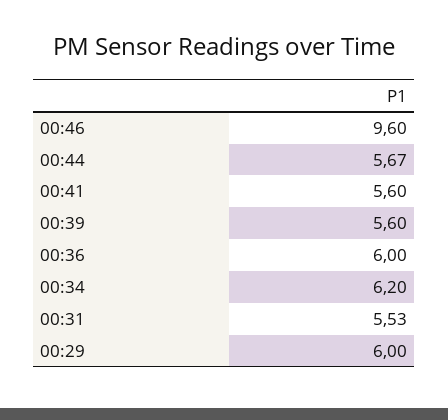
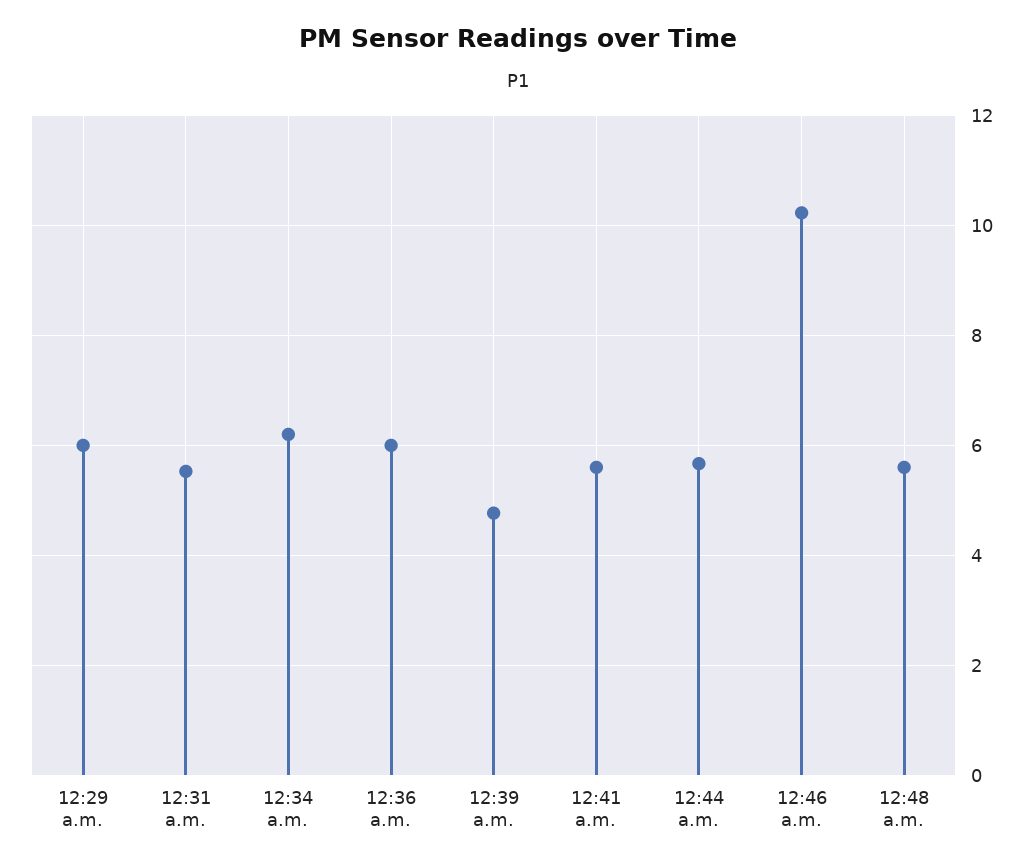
00:46: 9.6 -> 10.2
00:39: 5.6 -> 4.8
12:48 a.m.: none -> 5.6

